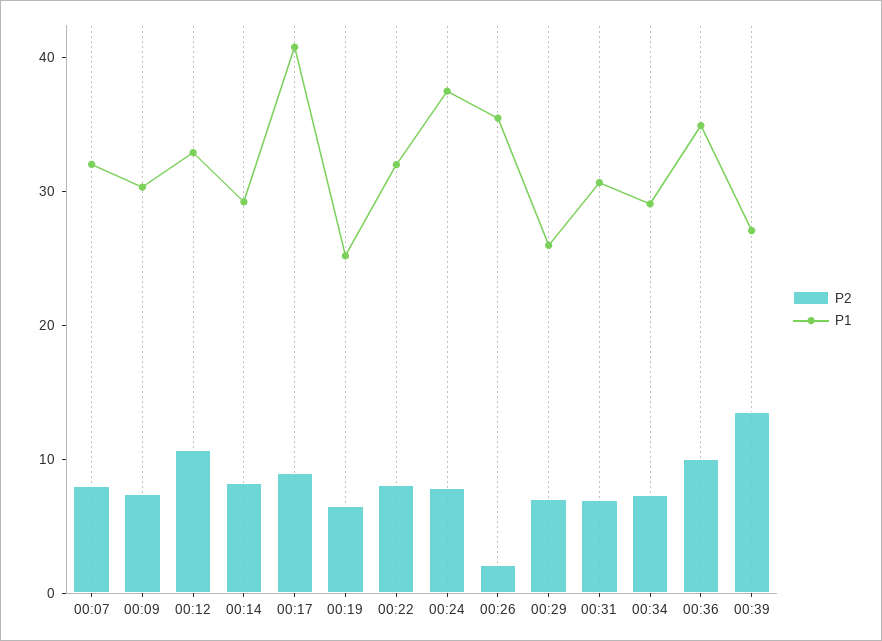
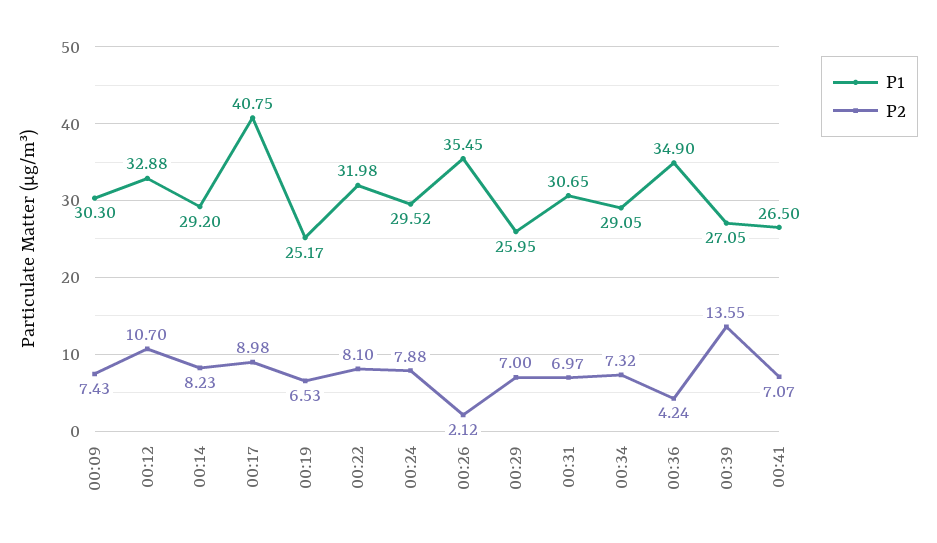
P2, 00:07: 8 -> none
P1, 00:07: 32 -> none
P1, 00:24: 38 -> 29.52
P2, 00:36: 10 -> 4.24
P1, 00:41: none -> 26.5
P2, 00:41: none -> 7.07

